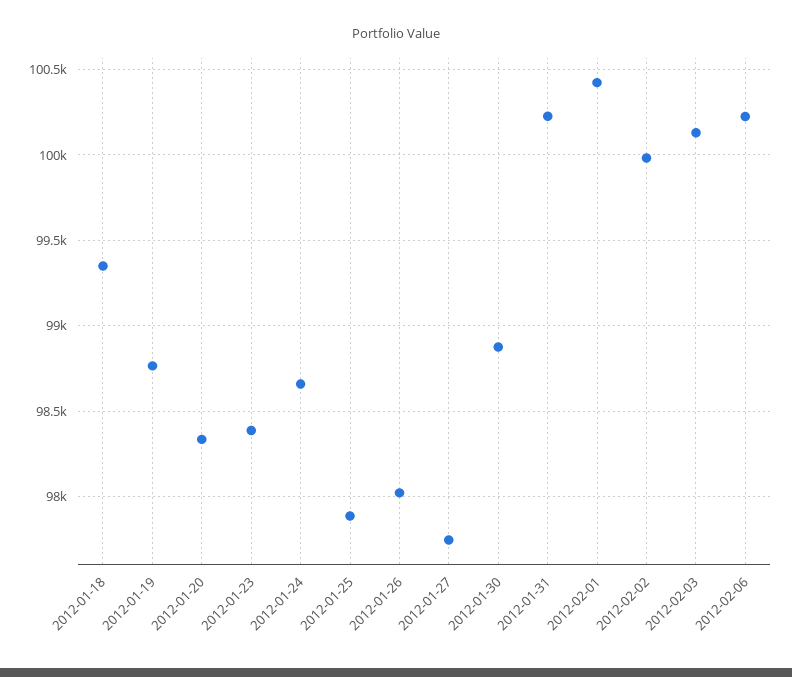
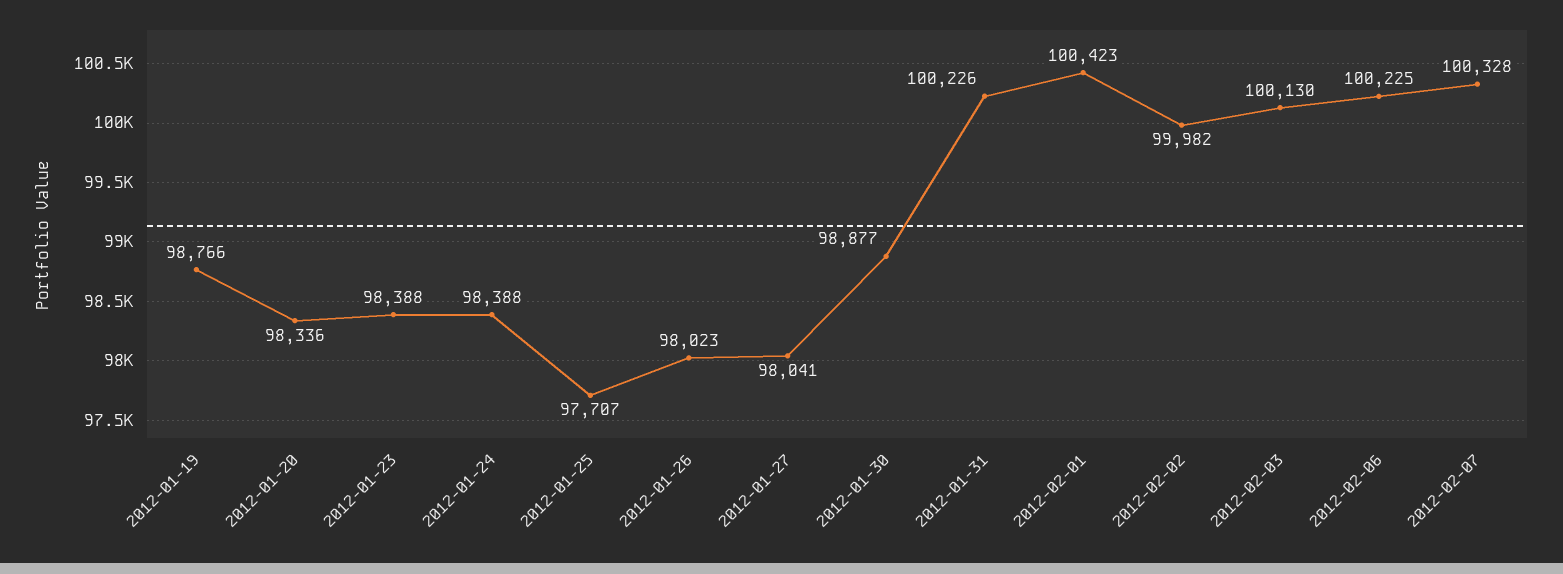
2012-01-18: 99350 -> none
2012-01-24: 98650 -> 98388
2012-01-25: 97900 -> 97707
2012-01-27: 97750 -> 98041
2012-02-07: none -> 100328

